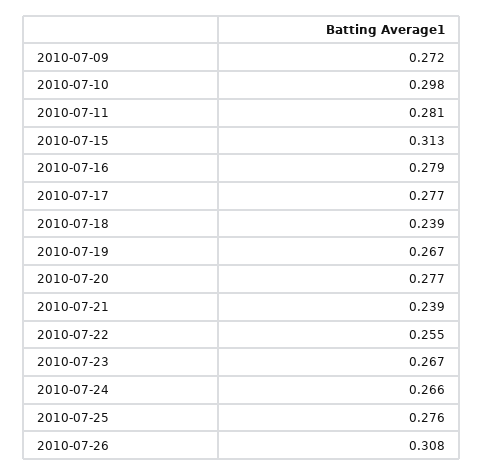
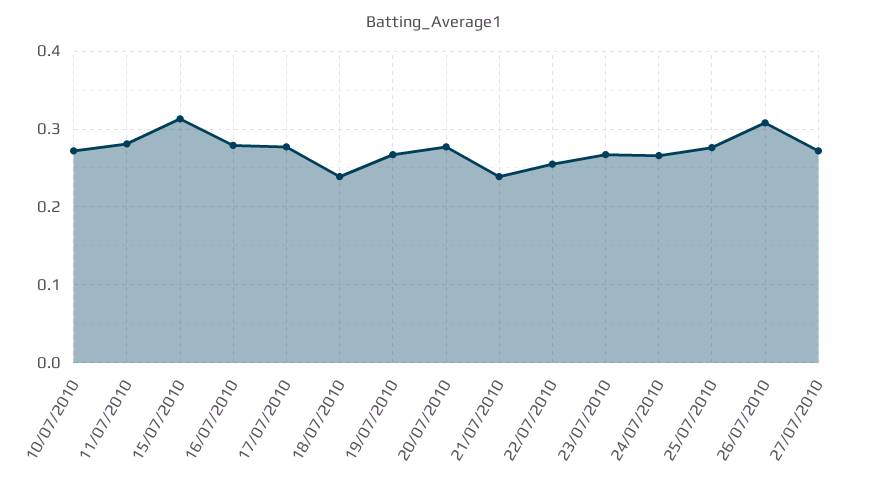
2010-07-09: 0.272 -> none
2010-07-10: 0.298 -> 0.27
27/07/2010: none -> 0.27

